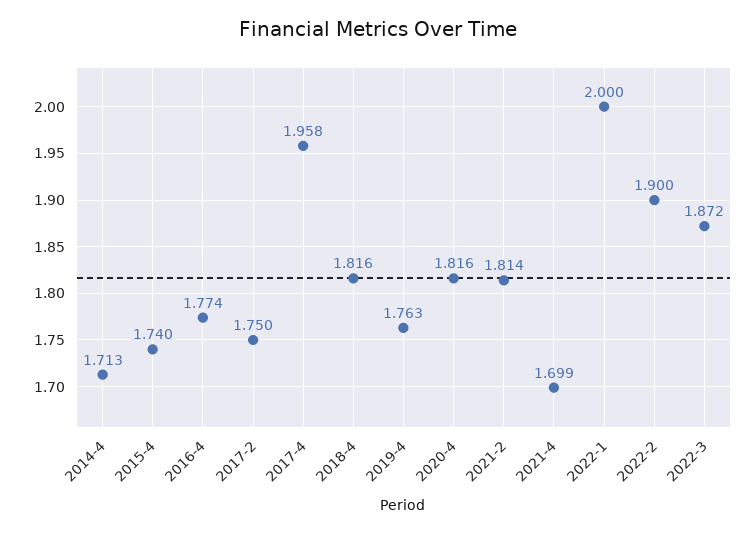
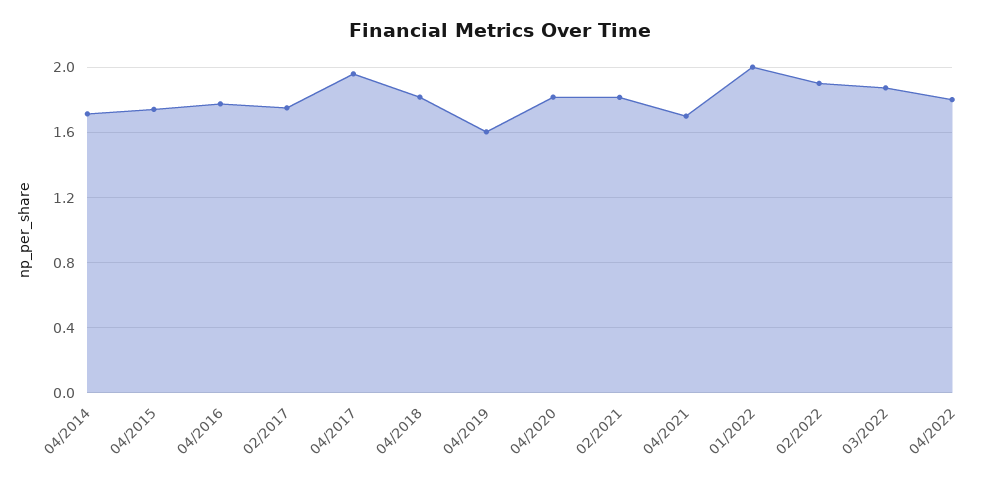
2019-4: 1.763 -> 1.6
04/2022: none -> 1.8

